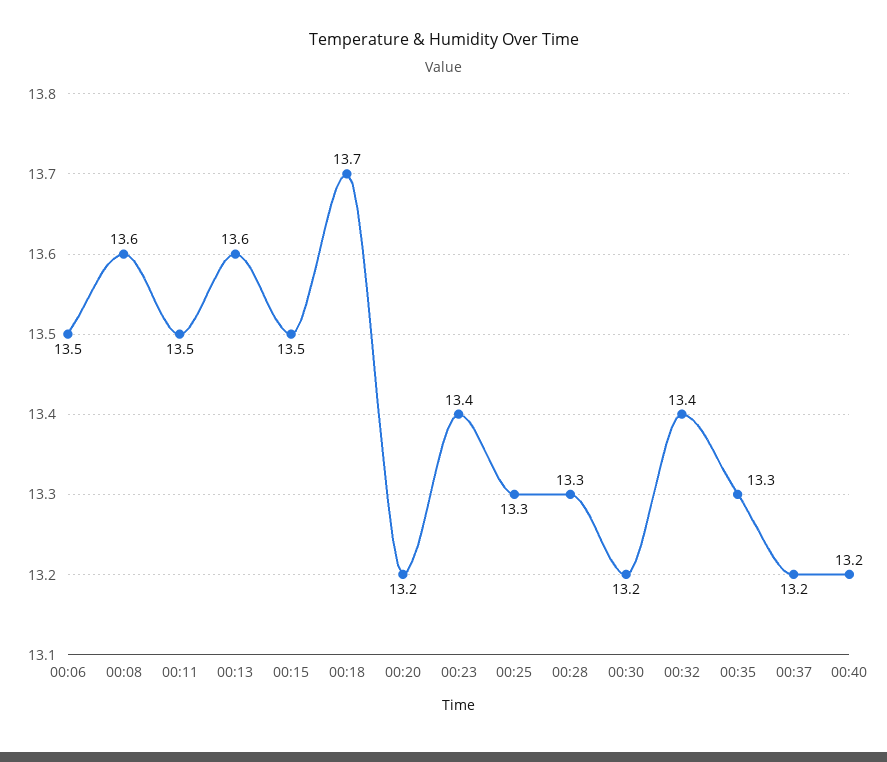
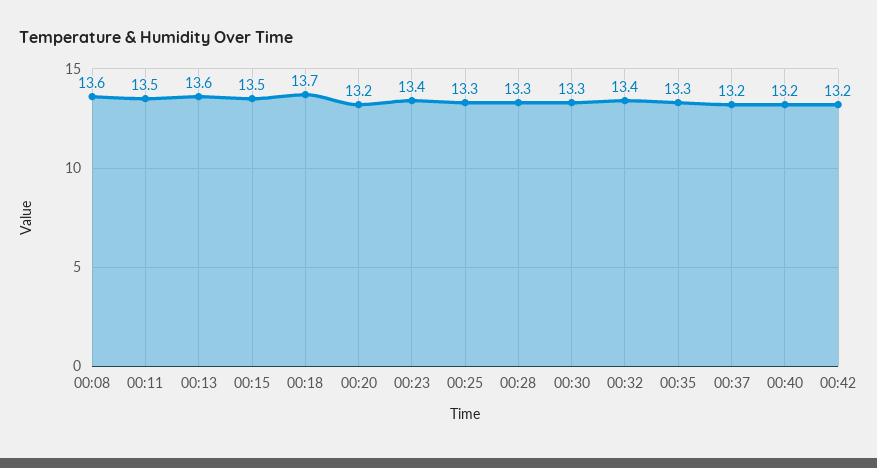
00:06: 13.5 -> none
00:30: 13.2 -> 13.3
00:42: none -> 13.2

